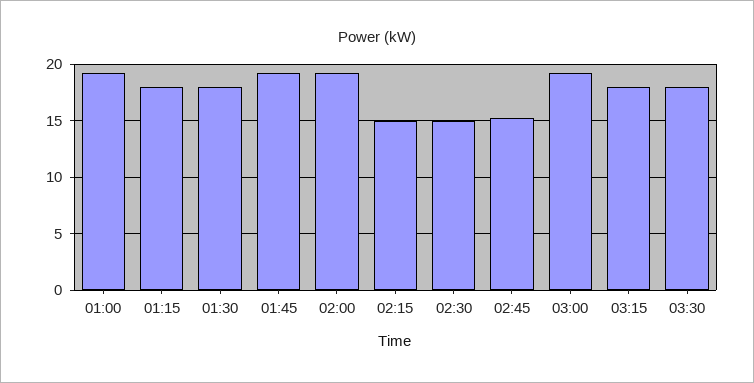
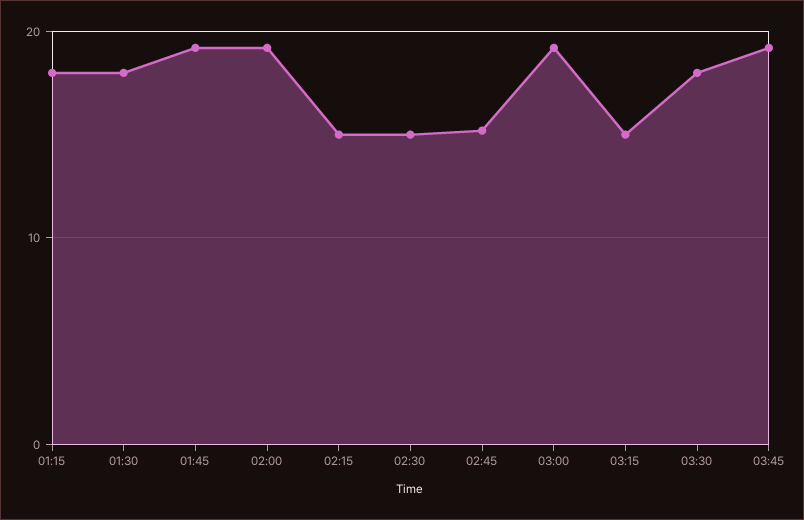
01:00: 19 -> none
03:15: 18 -> 15
03:45: none -> 19

